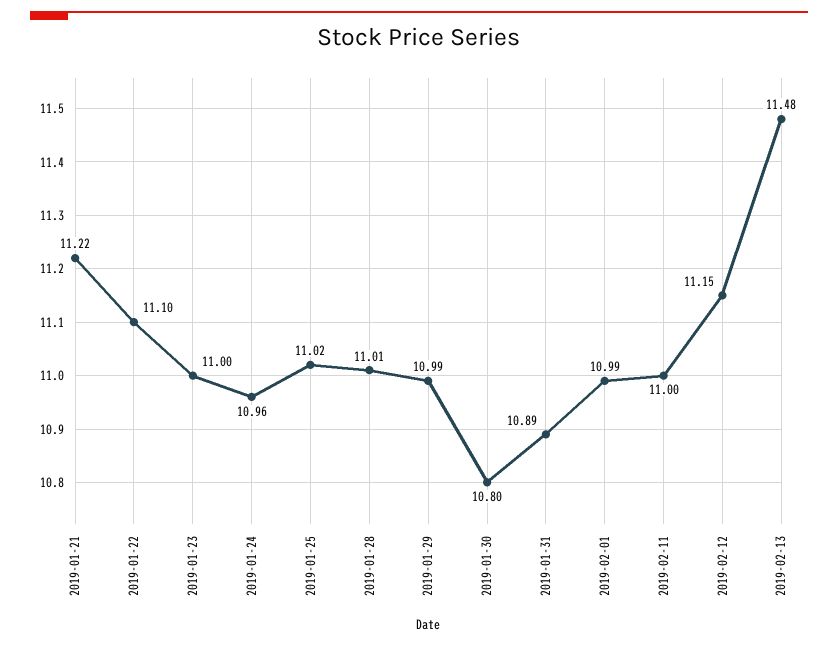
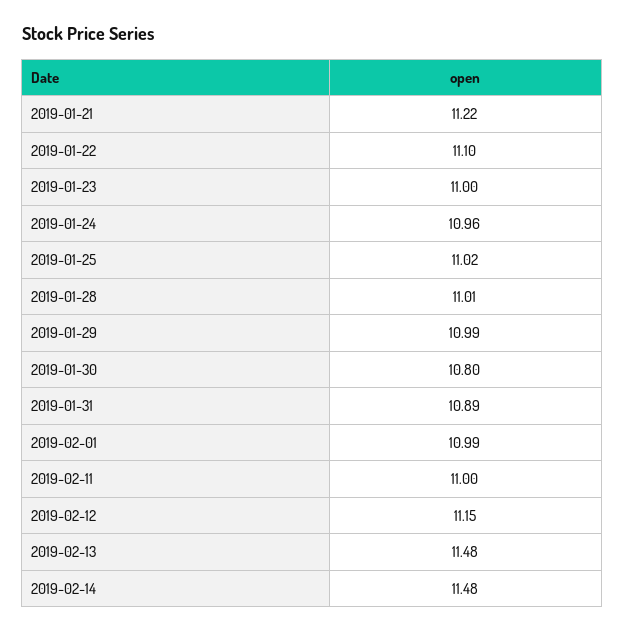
2019-02-14: none -> 11.48

